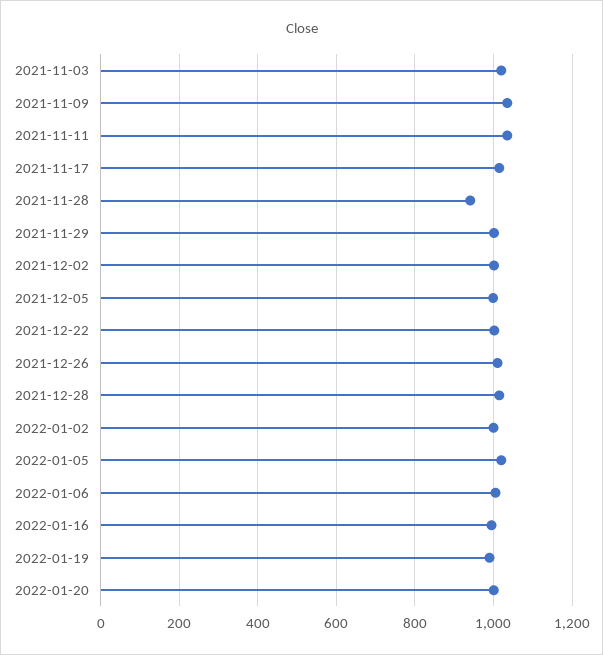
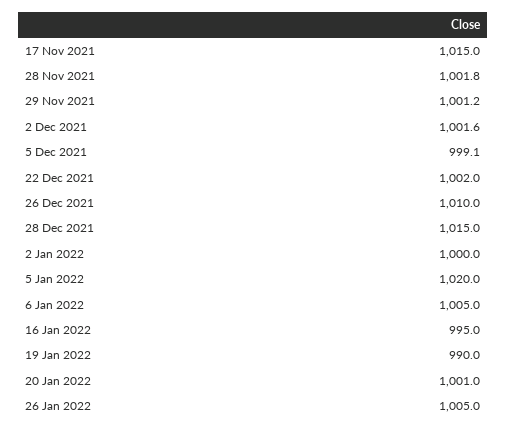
2021-11-03: 1020 -> none
2021-11-09: 1040 -> none
2021-11-11: 1040 -> none
2021-11-28: 940 -> 1001.8
26 Jan 2022: none -> 1005

